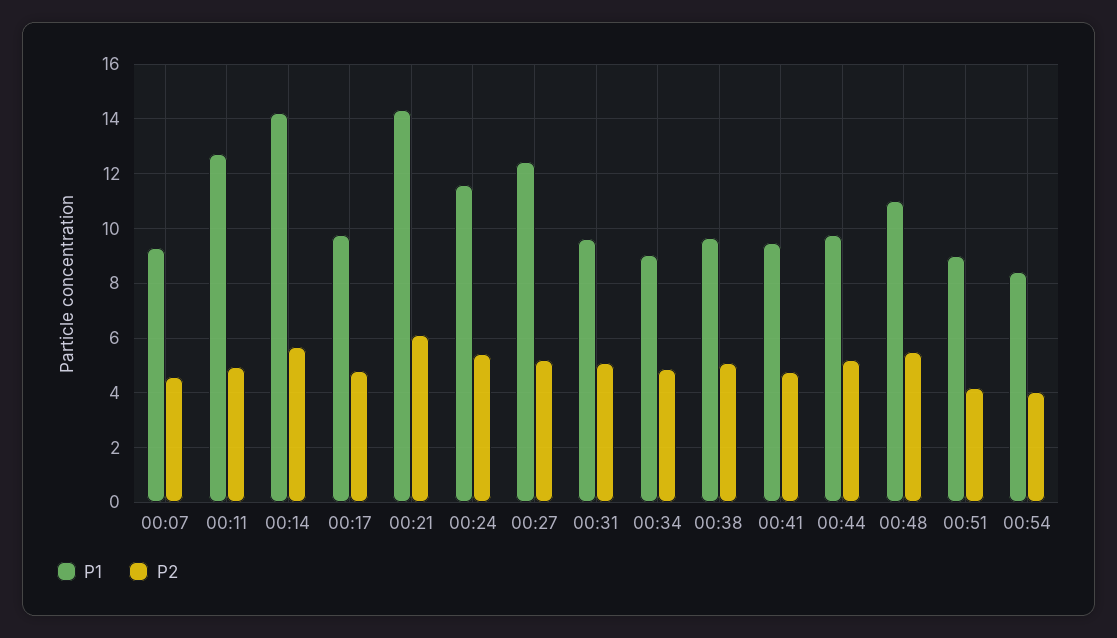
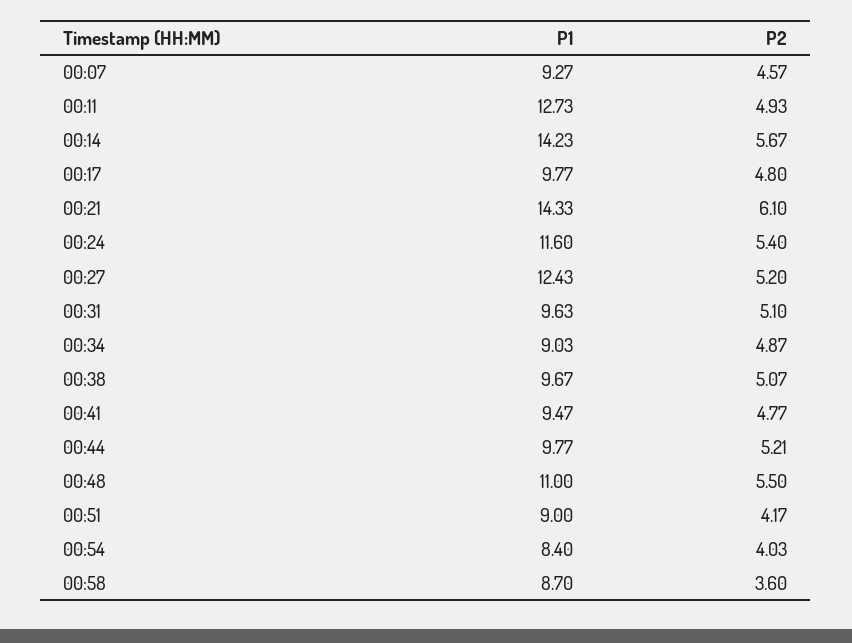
P1, 00:58: none -> 8.7
P2, 00:58: none -> 3.6

